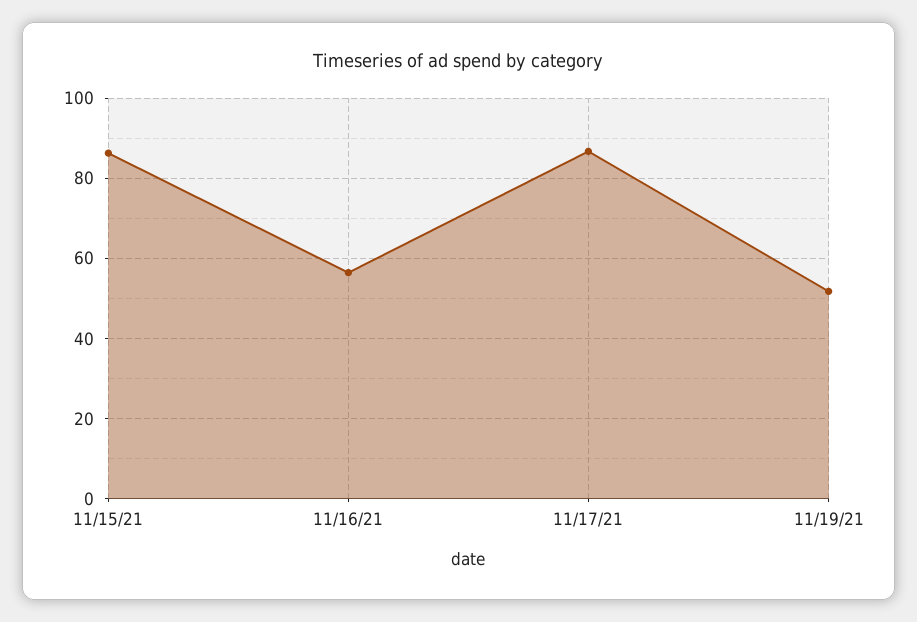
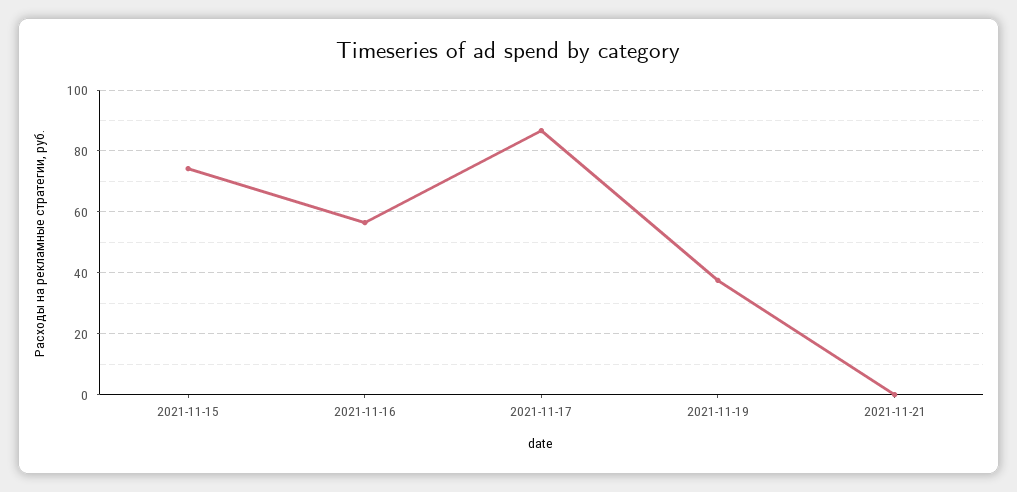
11/15/21: 86 -> 74
11/19/21: 52 -> 38
2021-11-21: none -> 0

